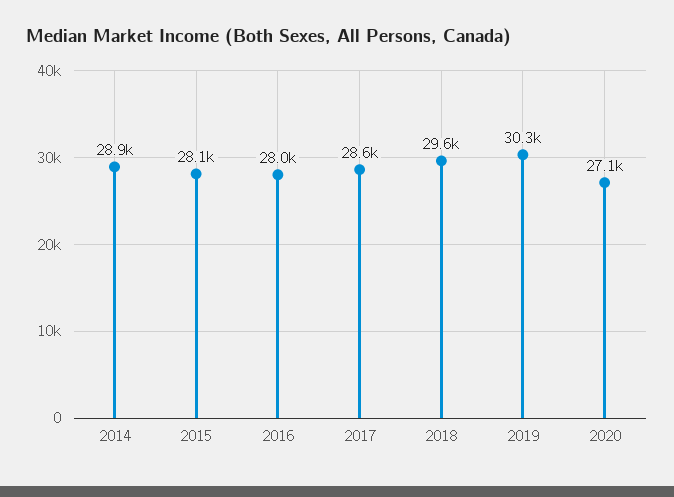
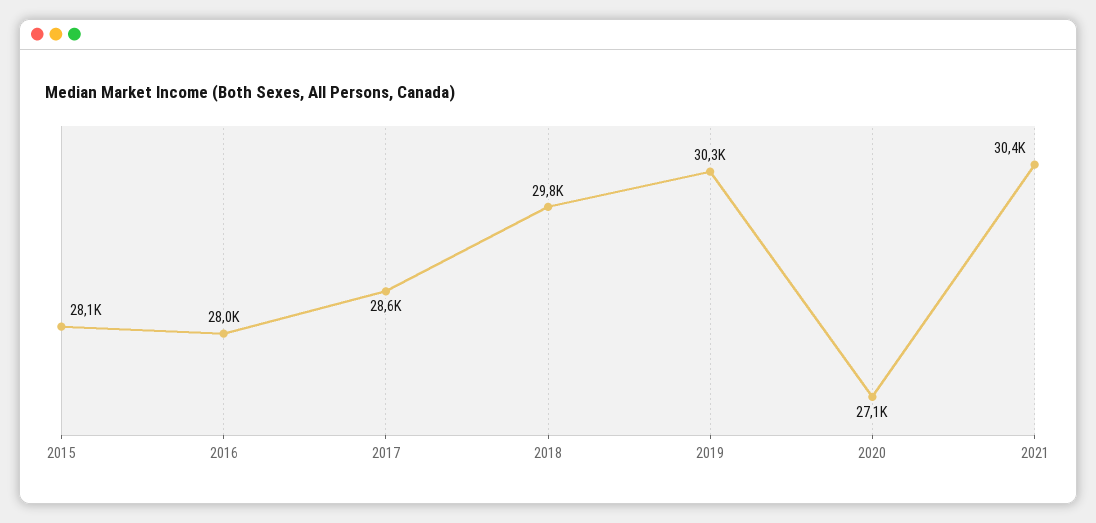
2014: 28900 -> none
2018: 29600 -> 29800
2021: none -> 30400

